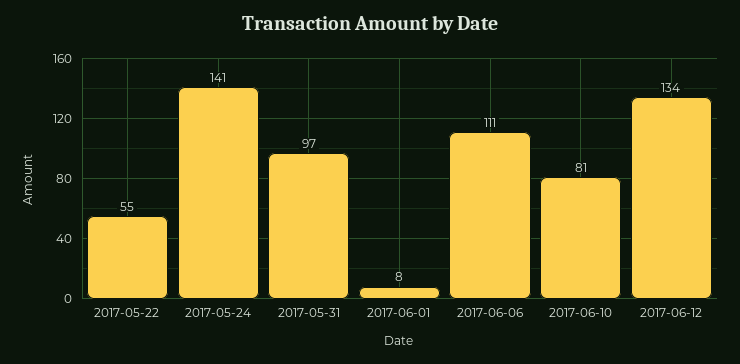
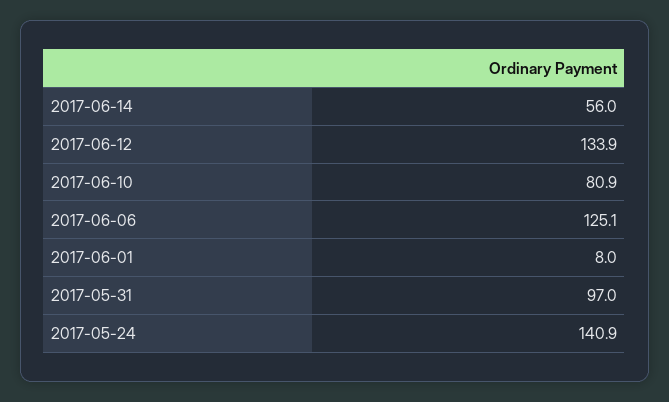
2017-05-22: 55 -> none
2017-06-06: 111 -> 125.1
2017-06-14: none -> 56

